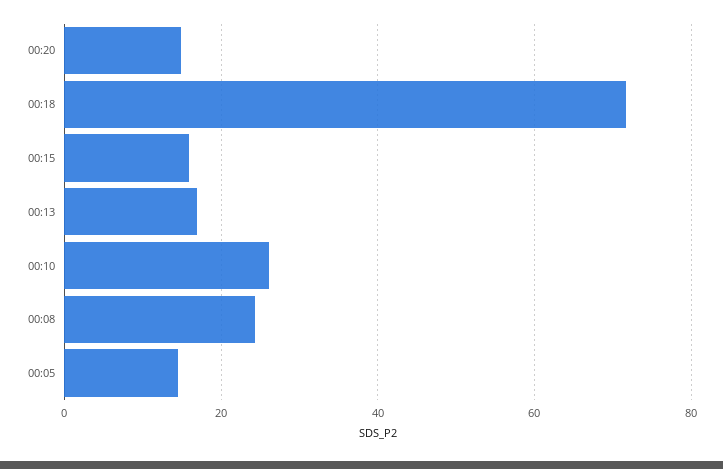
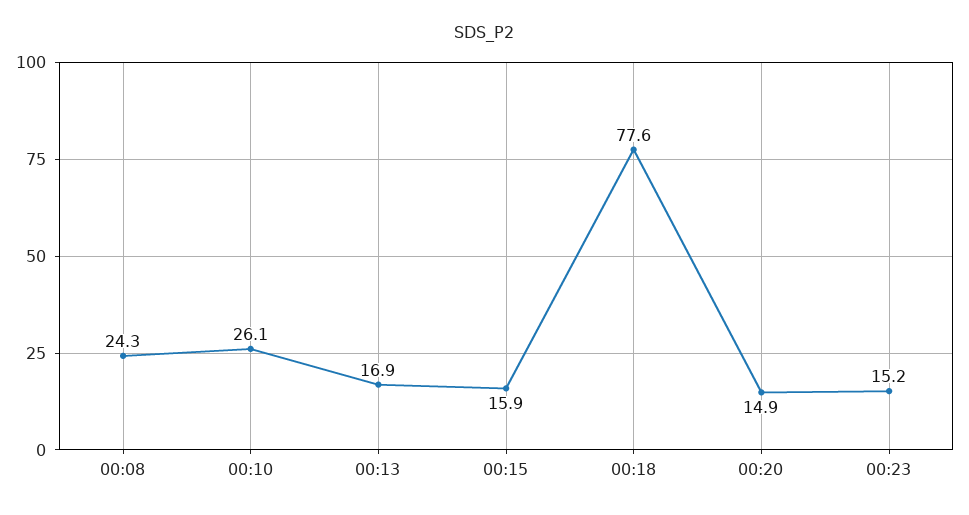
00:18: 72 -> 77.6
00:05: 14 -> none
00:23: none -> 15.2

